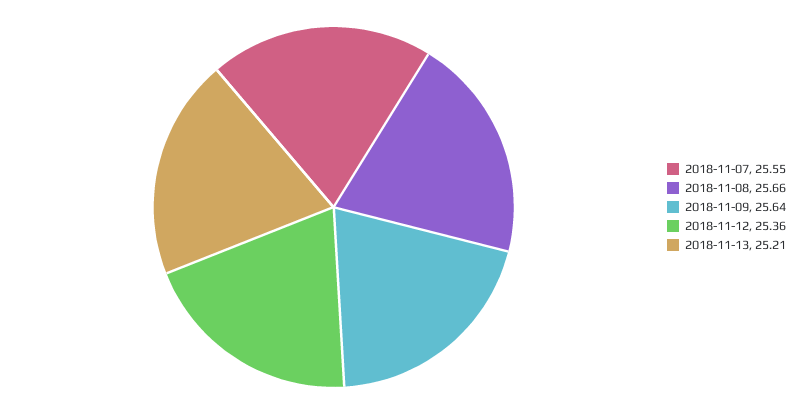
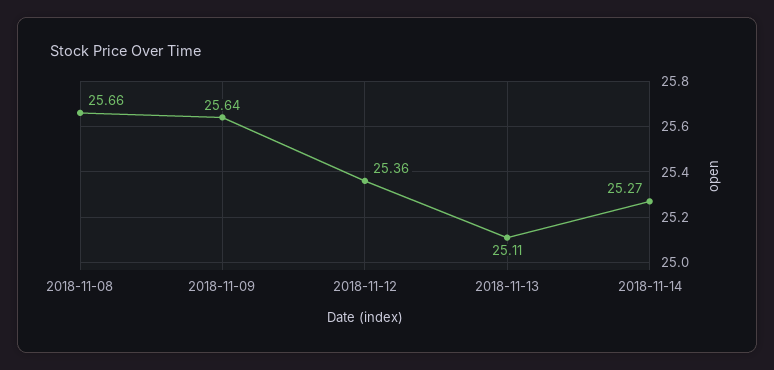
2018-11-07: 25.55 -> none
2018-11-13: 25.21 -> 25.11
2018-11-14: none -> 25.27

